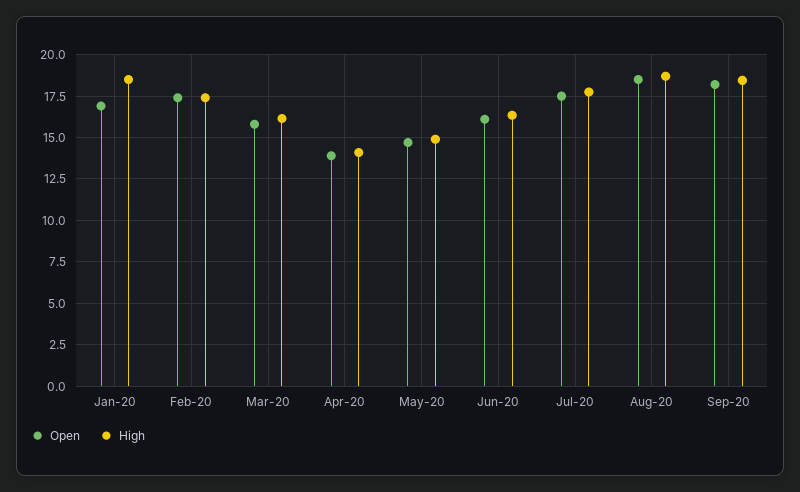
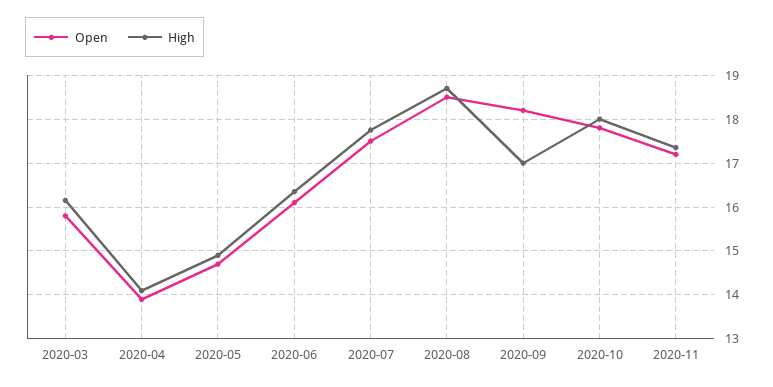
Open, Jan-20: 17 -> none
High, Jan-20: 18.5 -> none
Open, Feb-20: 17.5 -> none
High, Feb-20: 17.5 -> none
High, Sep-20: 18.5 -> 17
Open, 2020-10: none -> 17.8
High, 2020-10: none -> 18
Open, 2020-11: none -> 17.2
High, 2020-11: none -> 17.4

